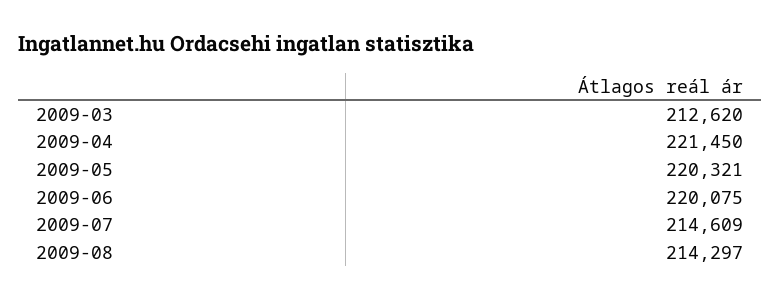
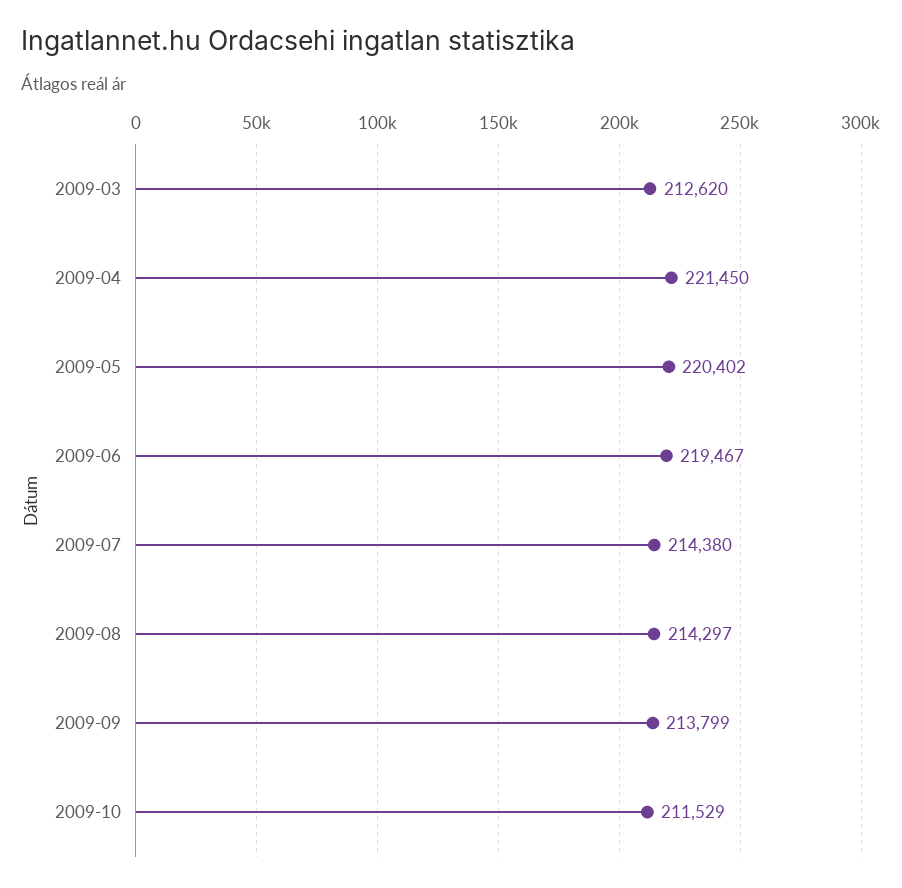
2009-05: 220321 -> 220402
2009-06: 220075 -> 219467
2009-07: 214609 -> 214380
2009-09: none -> 213799
2009-10: none -> 211529

